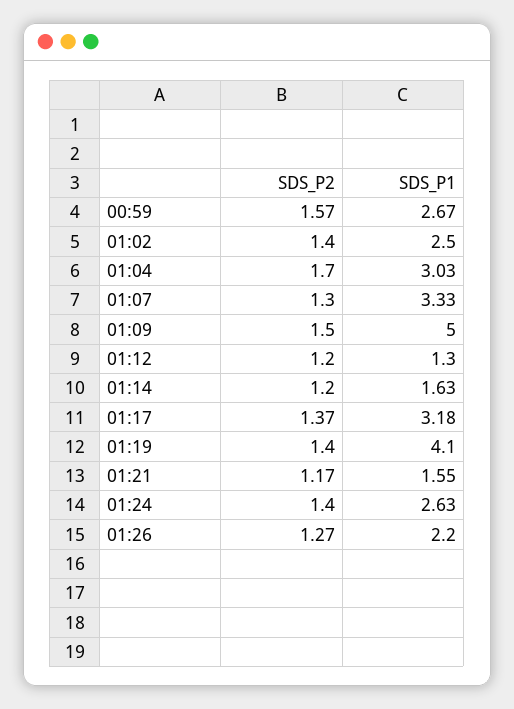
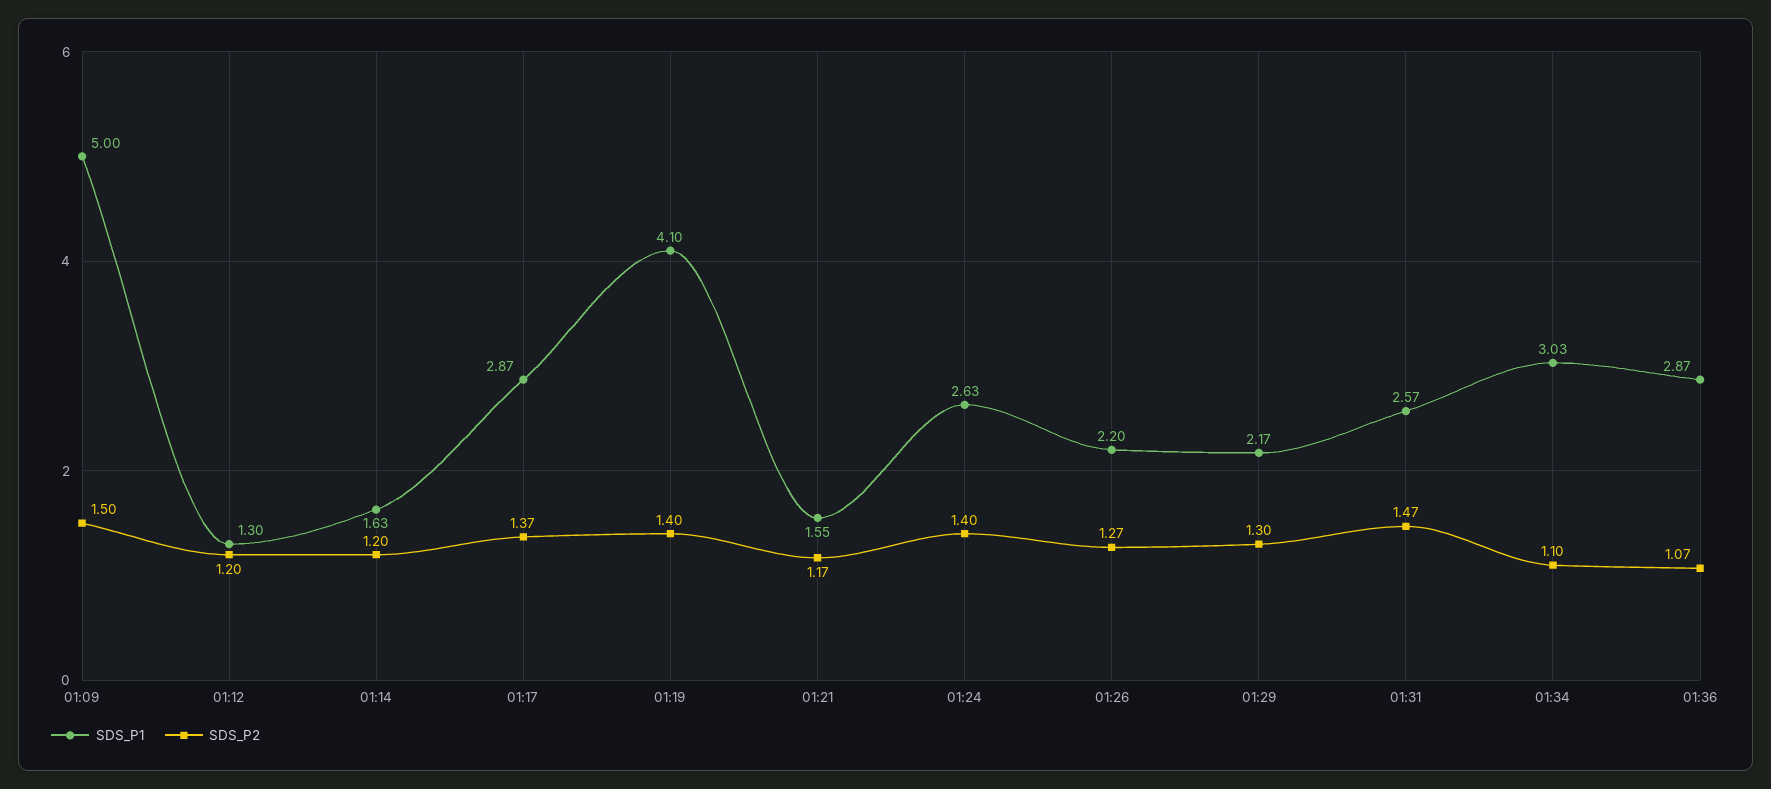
SDS_P2, 00:59: 1.57 -> none
SDS_P1, 00:59: 2.67 -> none
SDS_P2, 01:02: 1.4 -> none
SDS_P1, 01:02: 2.5 -> none
SDS_P2, 01:04: 1.7 -> none
SDS_P1, 01:04: 3.03 -> none
SDS_P2, 01:07: 1.3 -> none
SDS_P1, 01:07: 3.33 -> none
SDS_P1, 01:17: 3.18 -> 2.87
SDS_P1, 01:29: none -> 2.17
SDS_P2, 01:29: none -> 1.3
SDS_P1, 01:31: none -> 2.57
SDS_P2, 01:31: none -> 1.47
SDS_P1, 01:34: none -> 3.03
SDS_P2, 01:34: none -> 1.1
SDS_P1, 01:36: none -> 2.87
SDS_P2, 01:36: none -> 1.07

